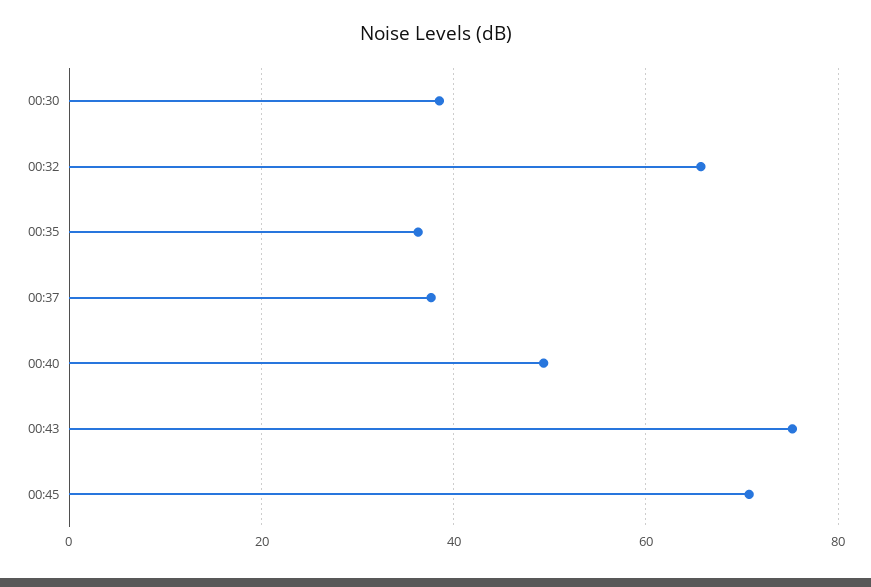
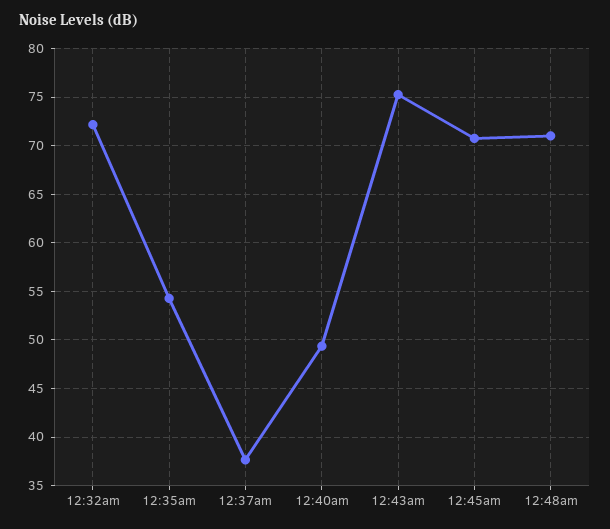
00:30: 38 -> none
00:32: 66 -> 72
00:35: 36 -> 54
12:48am: none -> 71

